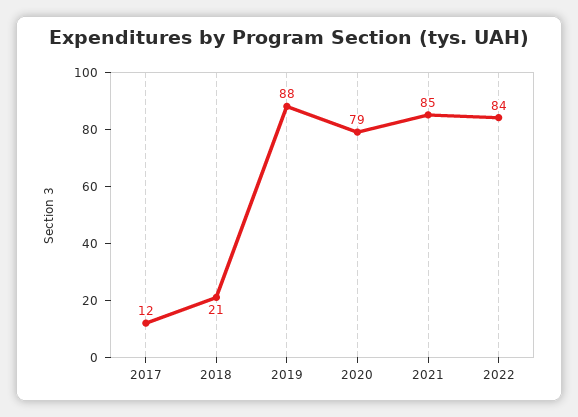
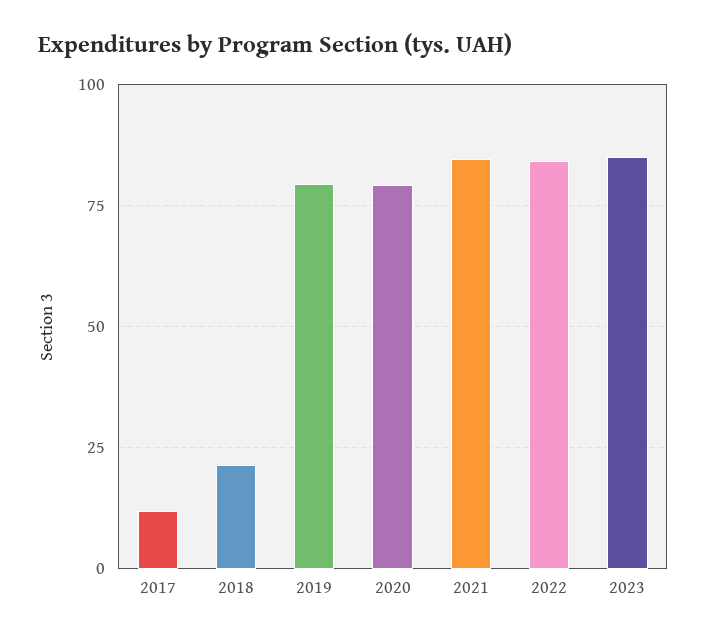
2019: 88 -> 80
2023: none -> 85

